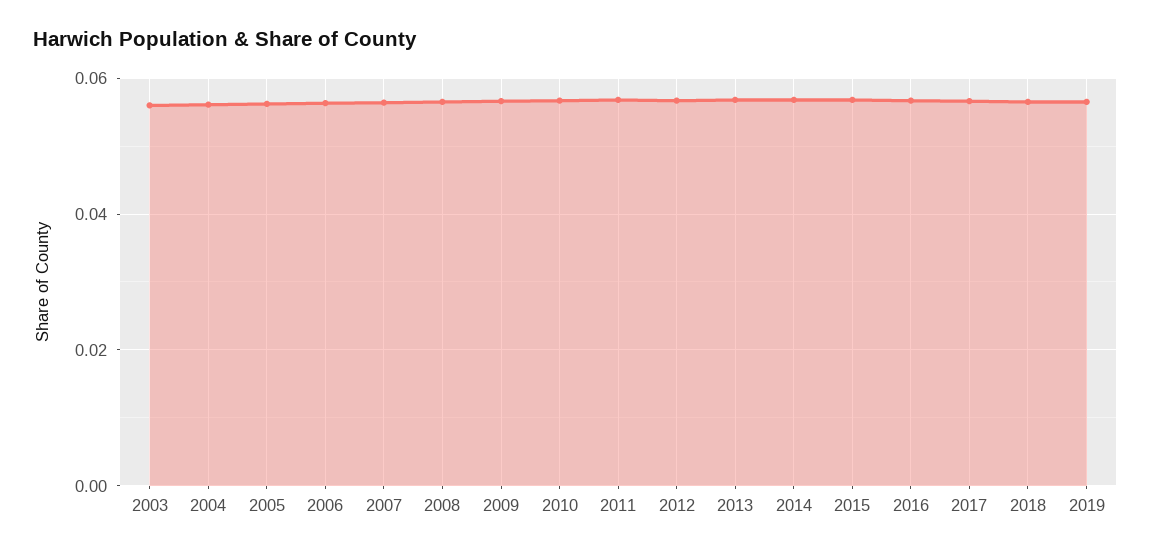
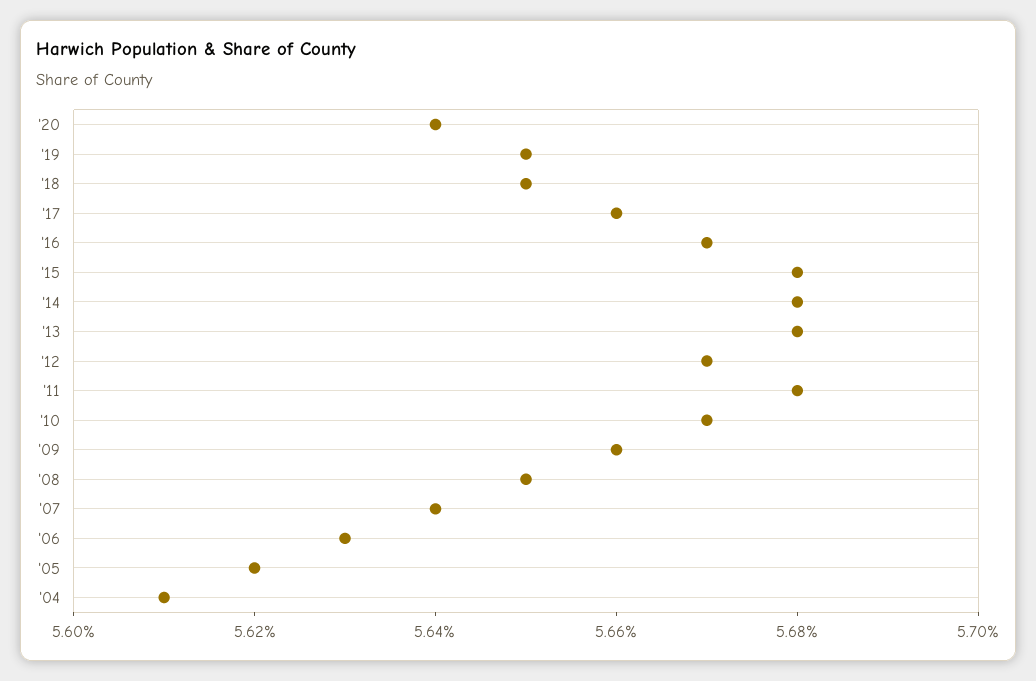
2003: 0.056 -> none
'20: none -> 0.0564

